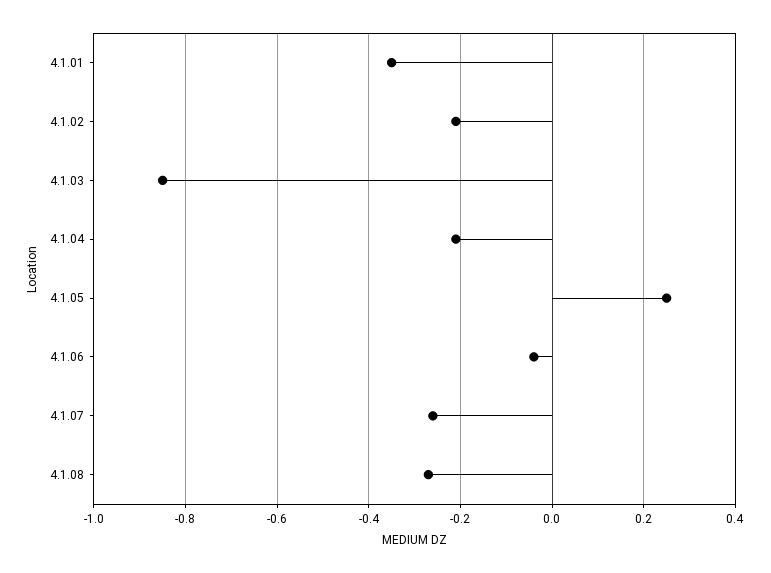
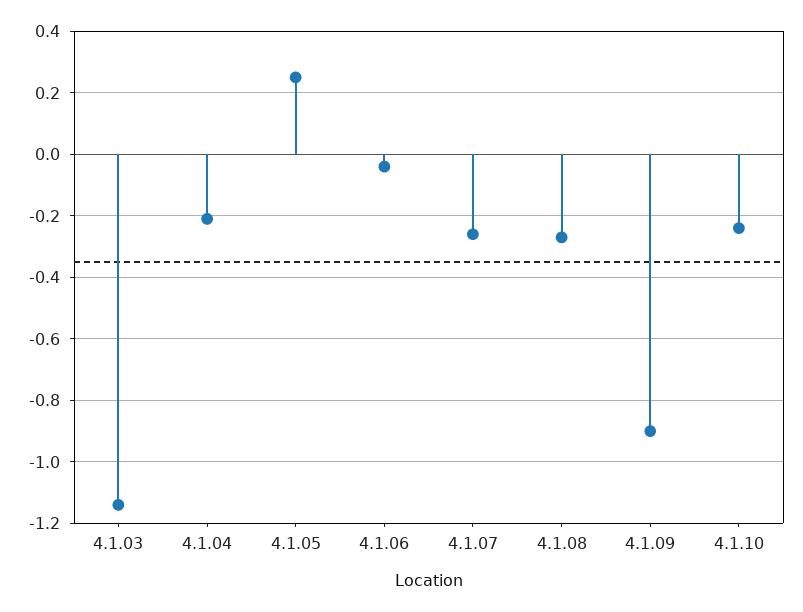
4.1.01: -0.35 -> none
4.1.02: -0.2 -> none
4.1.03: -0.85 -> -1.15
4.1.09: none -> -0.9
4.1.10: none -> -0.25

